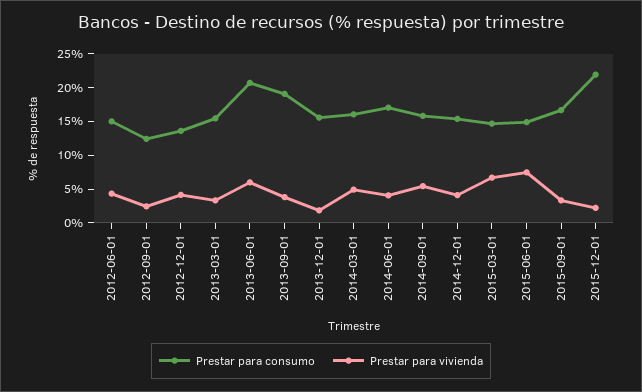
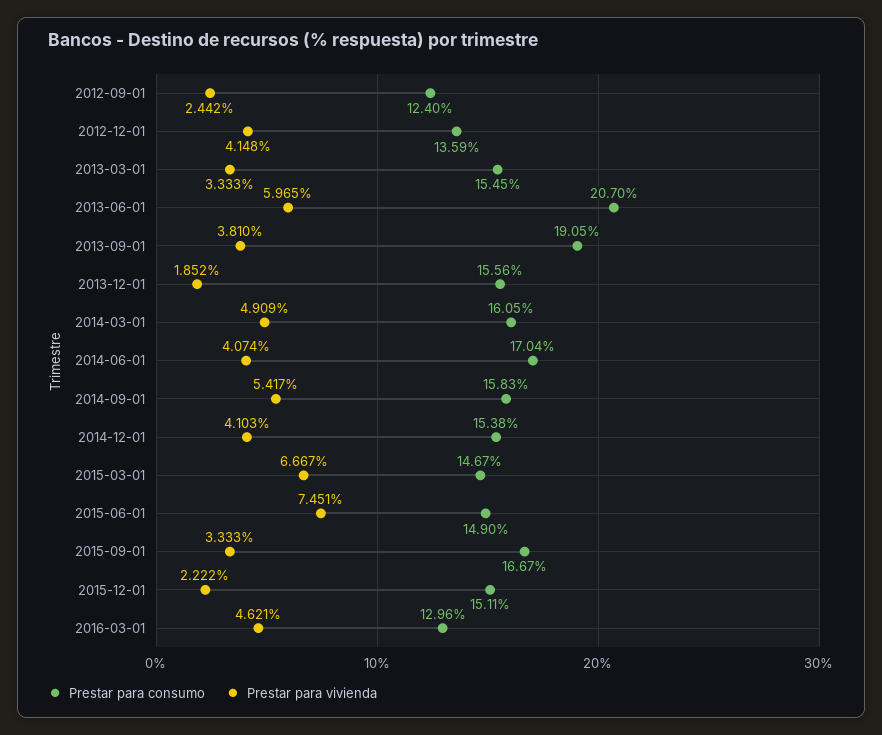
Prestar para consumo, 2012-06-01: 15 -> none
Prestar para vivienda, 2012-06-01: 5 -> none
Prestar para consumo, 2015-12-01: 22.5 -> 15.11
Prestar para consumo, 2016-03-01: none -> 12.96
Prestar para vivienda, 2016-03-01: none -> 4.621

